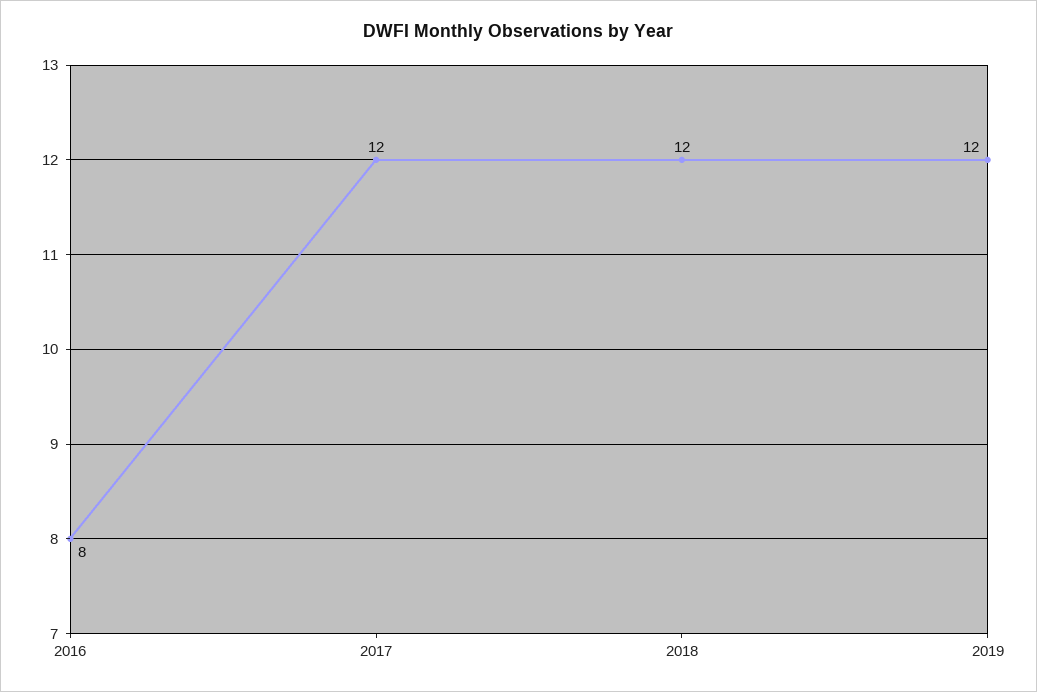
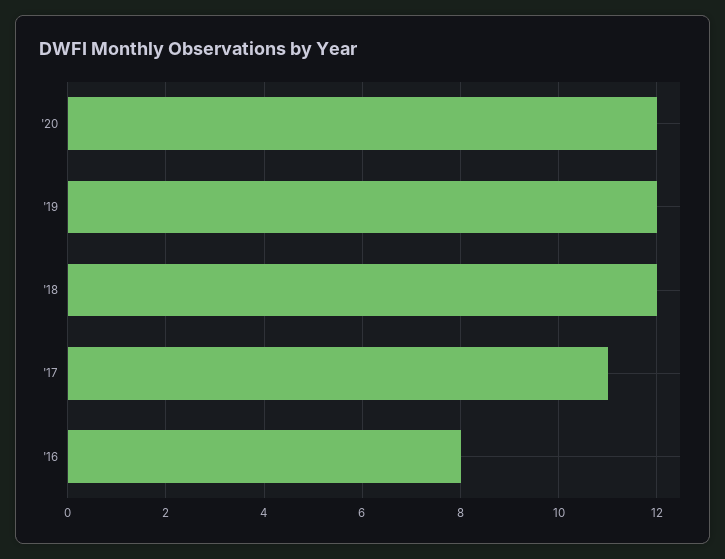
2017: 12 -> 11
'20: none -> 12

